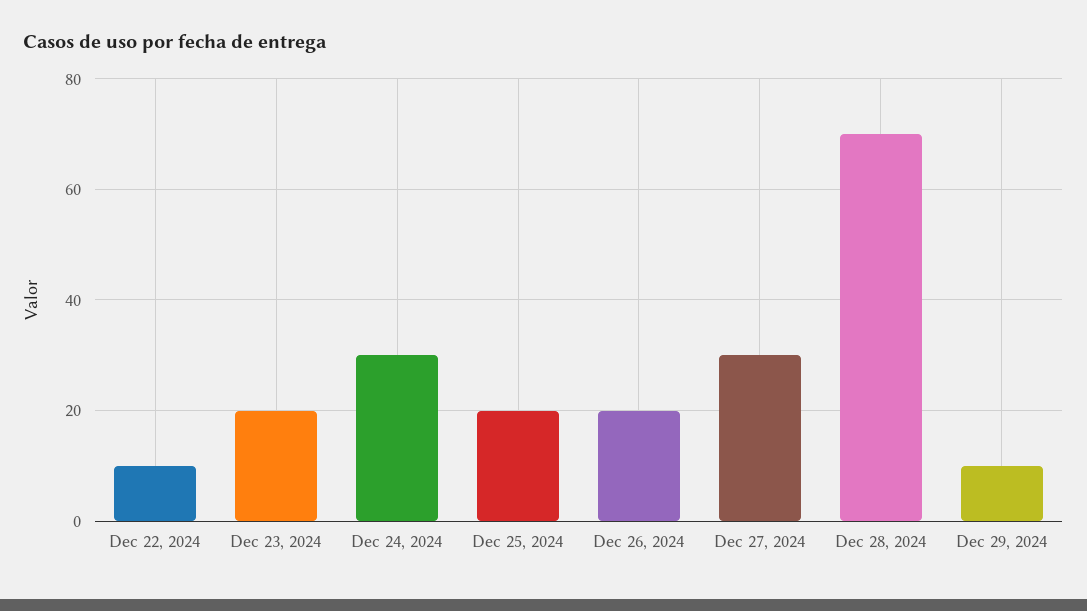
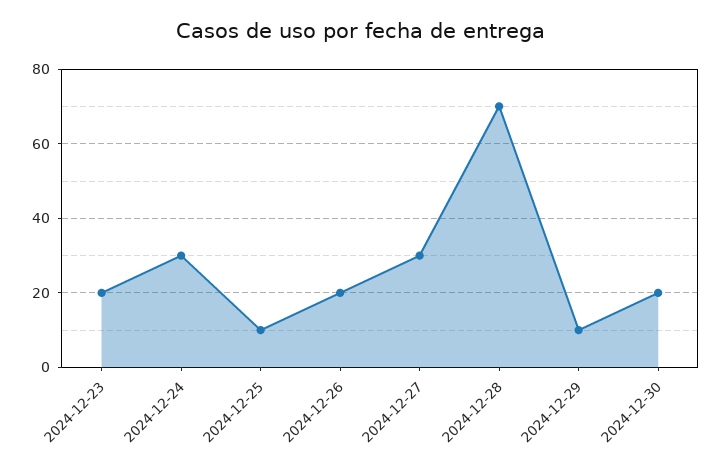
Dec 22, 2024: 10 -> none
Dec 25, 2024: 20 -> 10
2024-12-30: none -> 20

